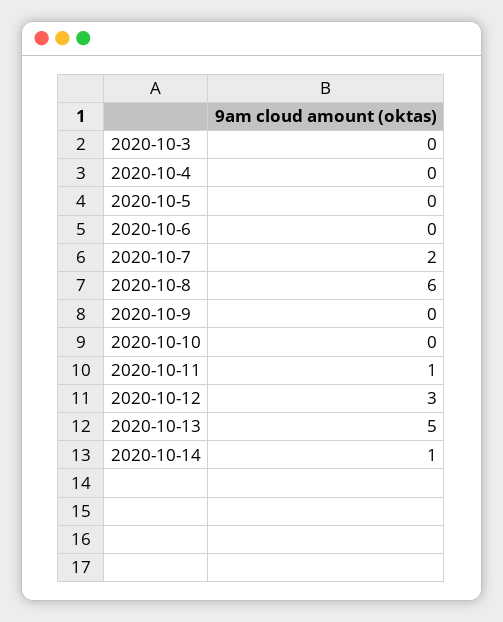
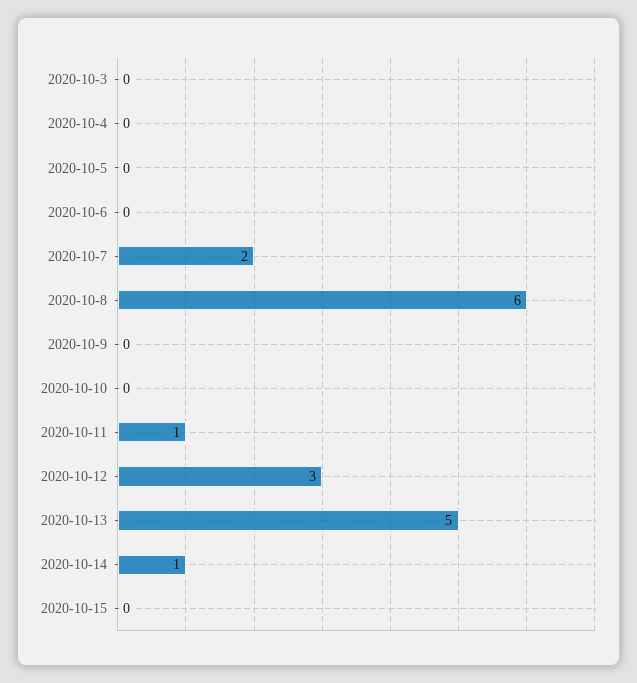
2020-10-15: none -> 0

